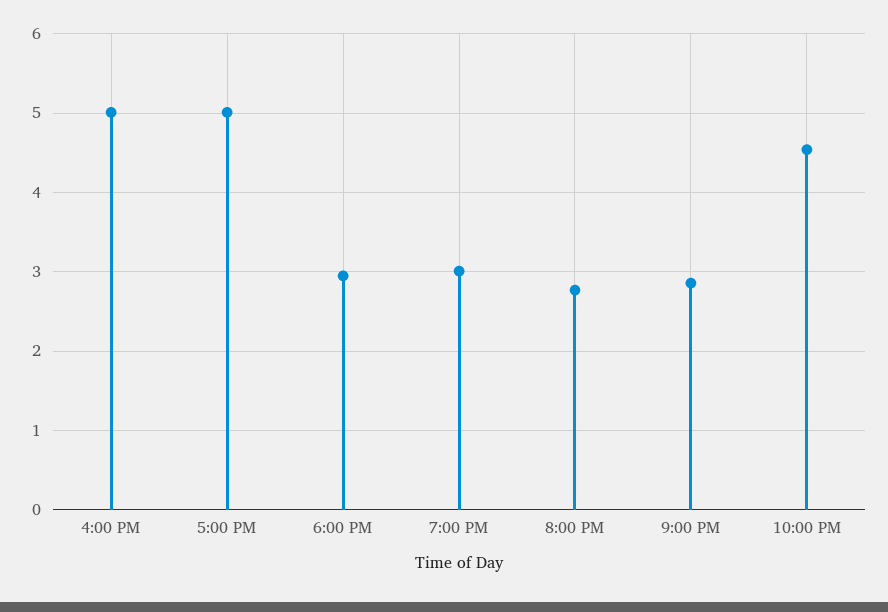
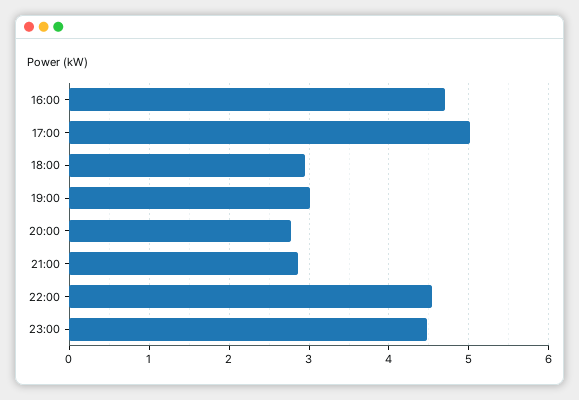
4:00 PM: 5 -> 4.7
23:00: none -> 4.5

